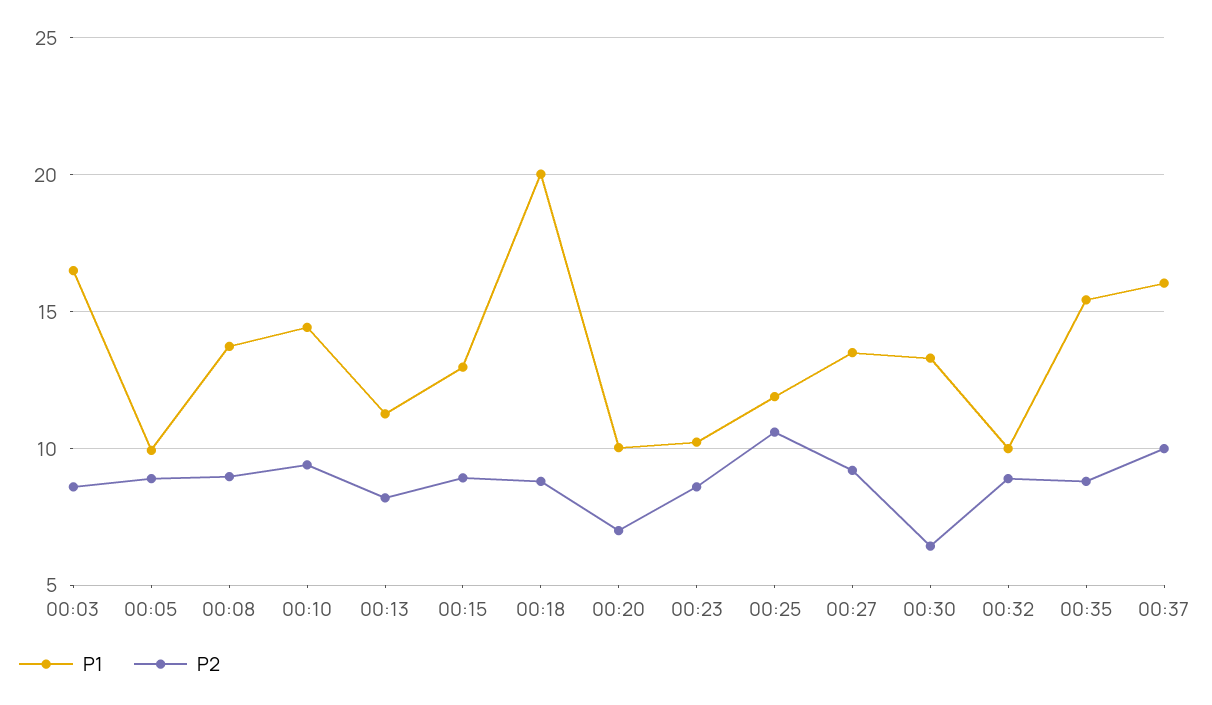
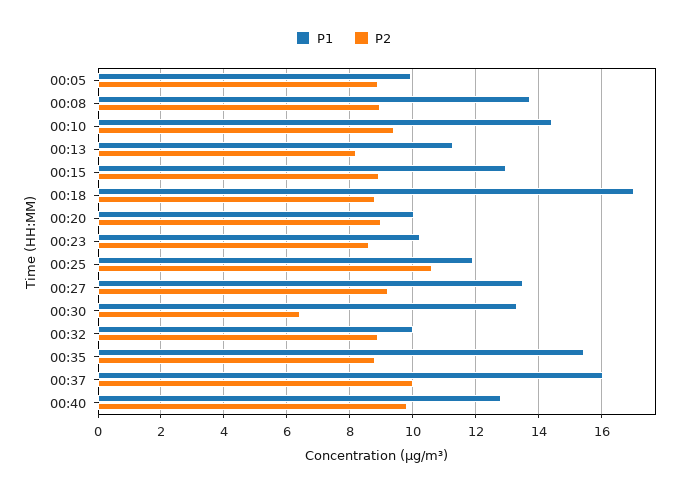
P1, 00:03: 16.5 -> none
P2, 00:03: 8.5 -> none
P1, 00:18: 20 -> 17
P2, 00:20: 7 -> 9
P1, 00:40: none -> 12.8
P2, 00:40: none -> 9.8

